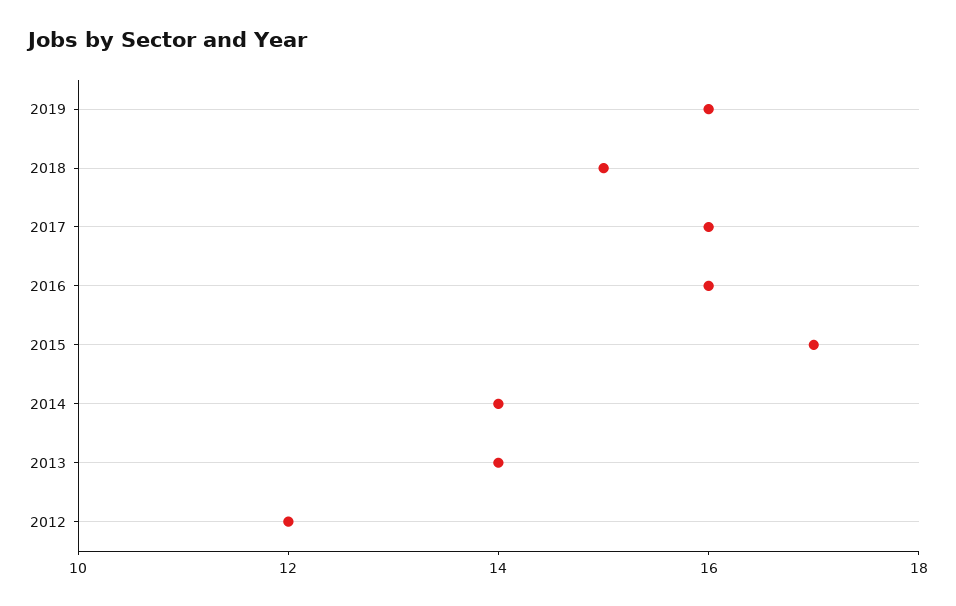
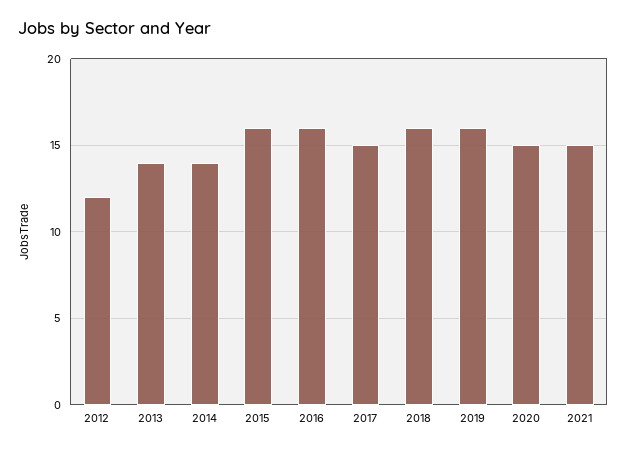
2018: 15 -> 16
2017: 16 -> 15
2015: 17 -> 16
2020: none -> 15
2021: none -> 15

